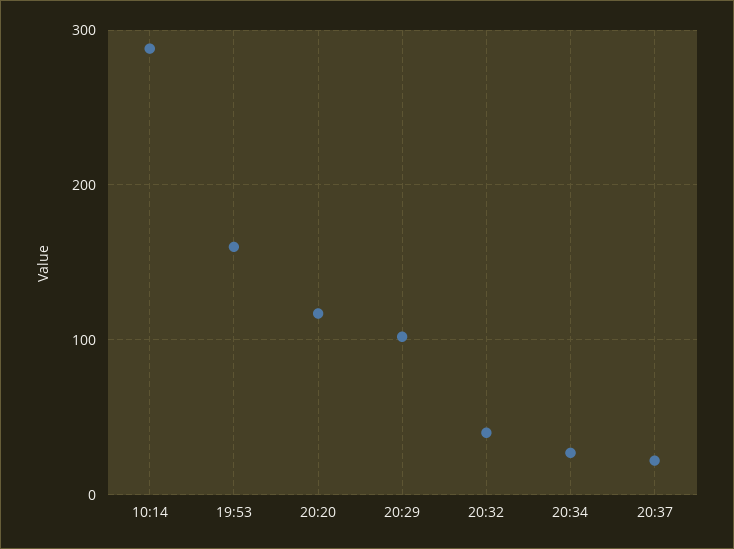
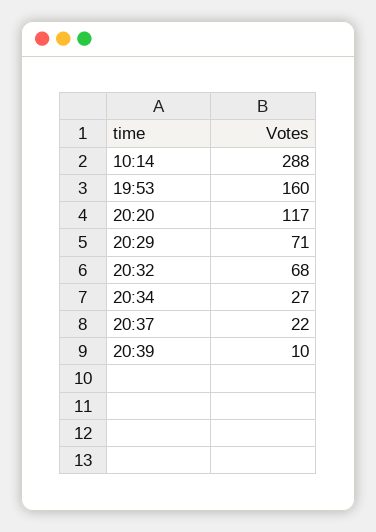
20:29: 100 -> 71
20:32: 40 -> 68
20:39: none -> 10

